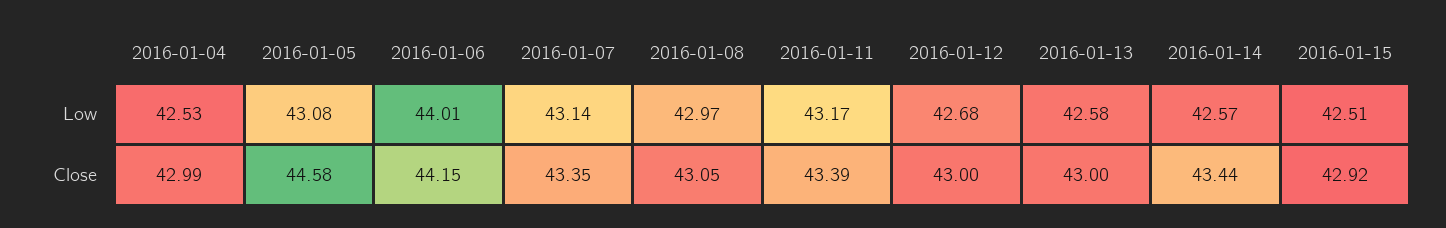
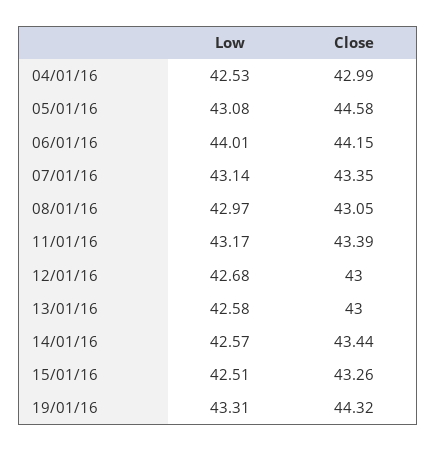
2016-01-15, Close: 42.92 -> 43.26
19/01/16, Low: none -> 43.31
19/01/16, Close: none -> 44.32

